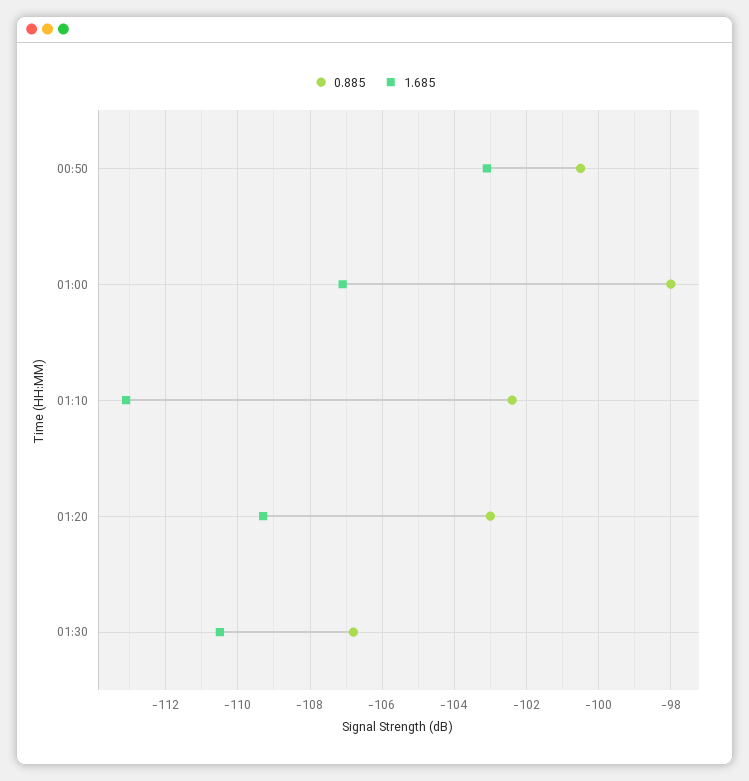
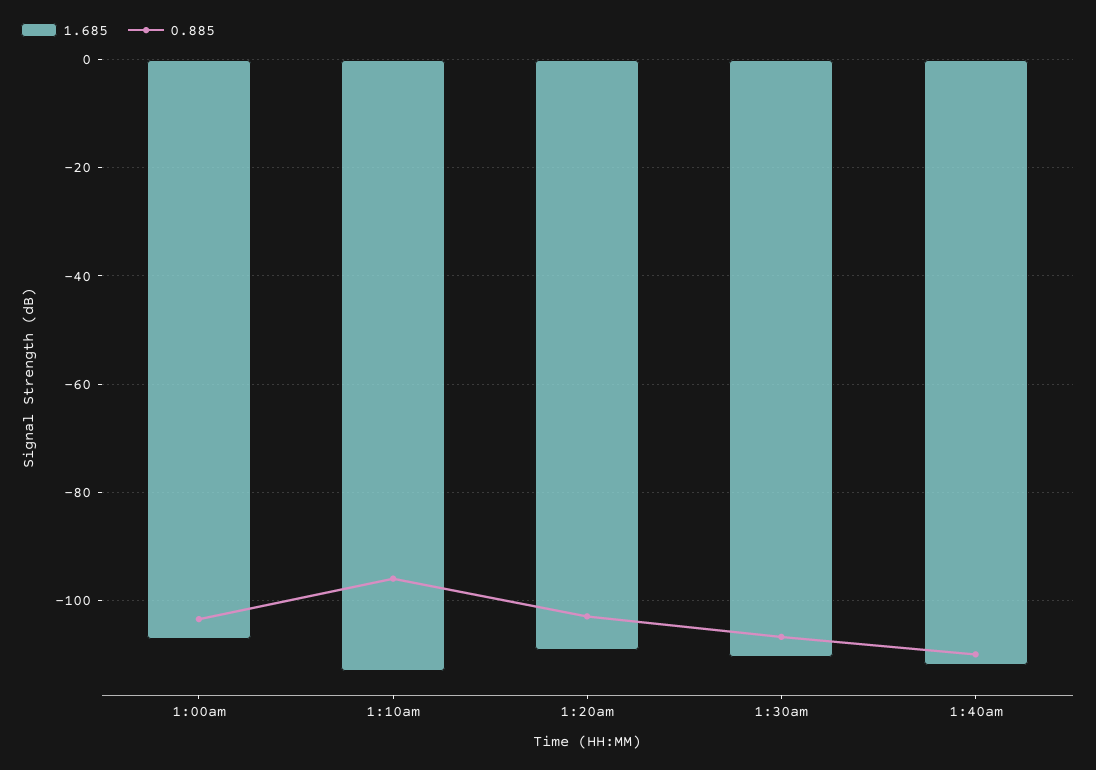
0.885, 00:50: -100.5 -> none
1.685, 00:50: -103 -> none
0.885, 01:00: -98 -> -104
0.885, 01:10: -102.5 -> -96
1.685, 1:40am: none -> -112
0.885, 1:40am: none -> -110

